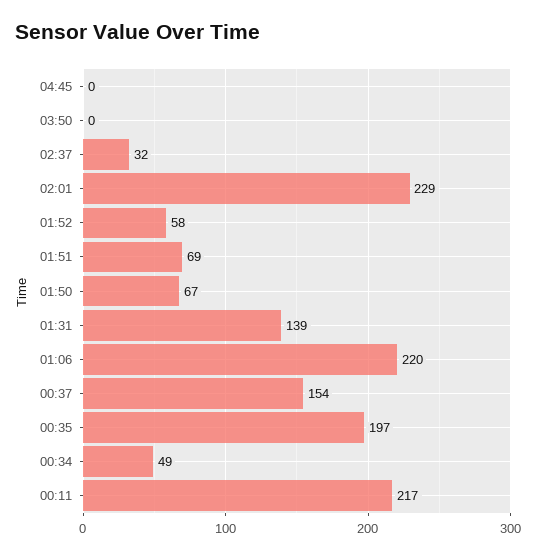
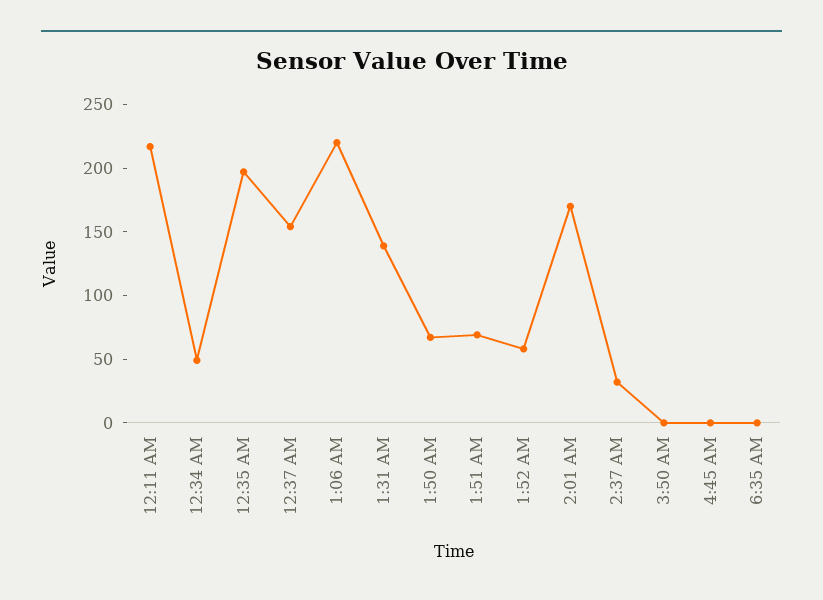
02:01: 229 -> 170
6:35 AM: none -> 0

